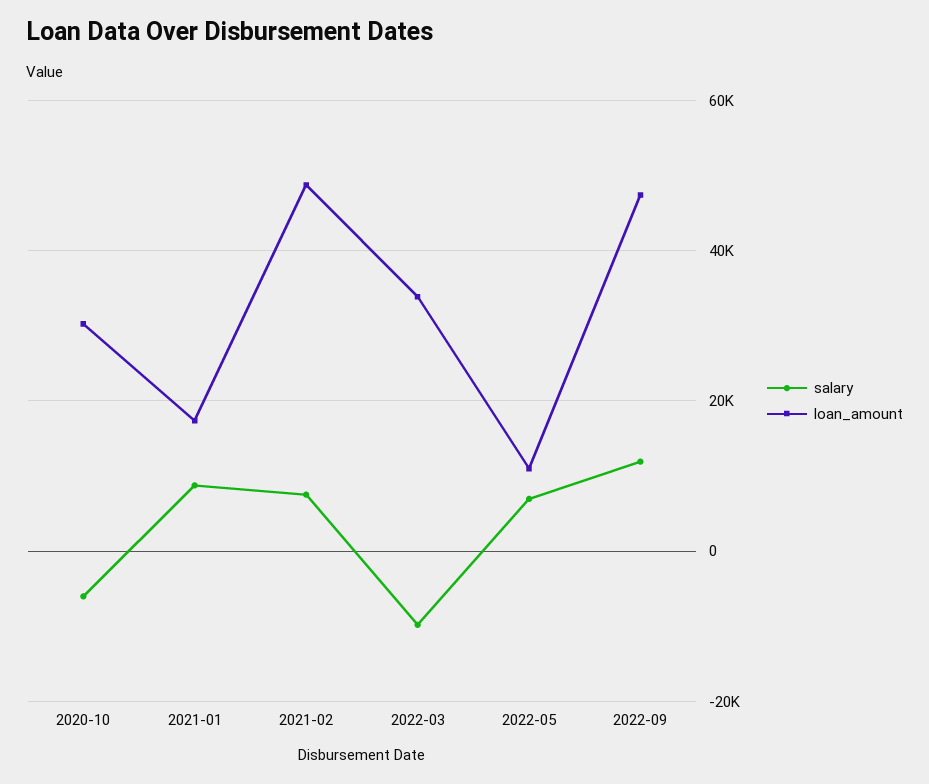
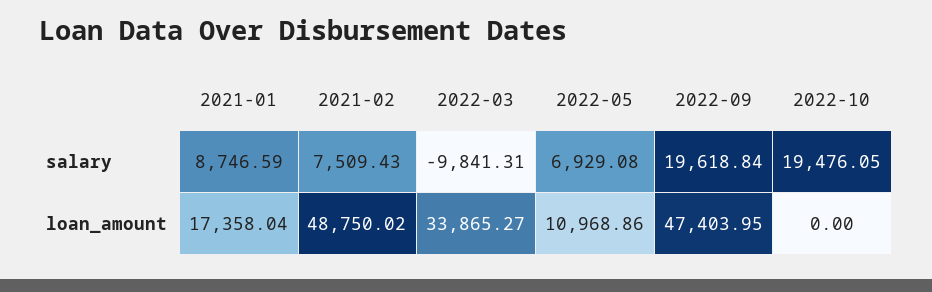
salary, 2020-10: -6000 -> none
loan_amount, 2020-10: 30000 -> none
salary, 2022-09: 12000 -> 19618.84
salary, 2022-10: none -> 19476.05
loan_amount, 2022-10: none -> 0

